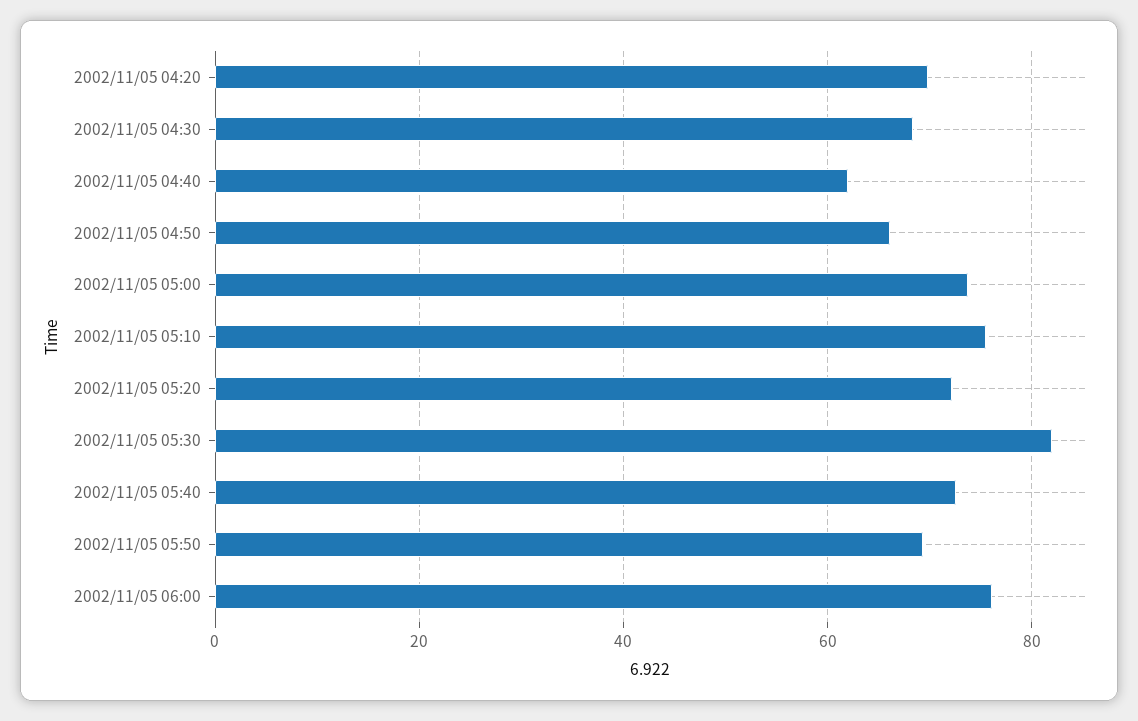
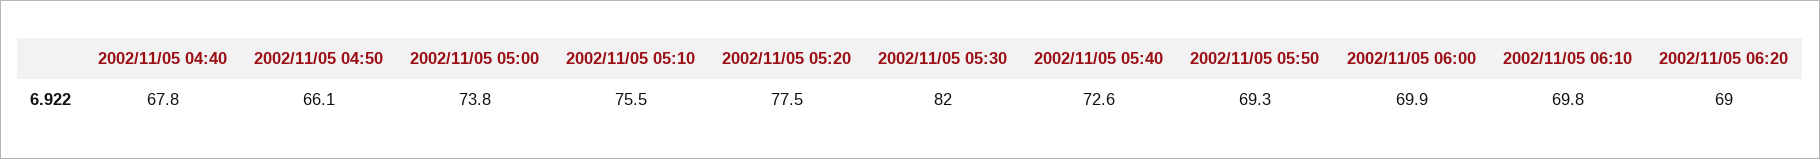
2002/11/05 04:20: 70 -> none
2002/11/05 04:30: 68 -> none
2002/11/05 04:40: 62 -> 67.8
2002/11/05 05:20: 72 -> 77.5
2002/11/05 06:00: 76 -> 69.9
2002/11/05 06:10: none -> 69.8
2002/11/05 06:20: none -> 69

